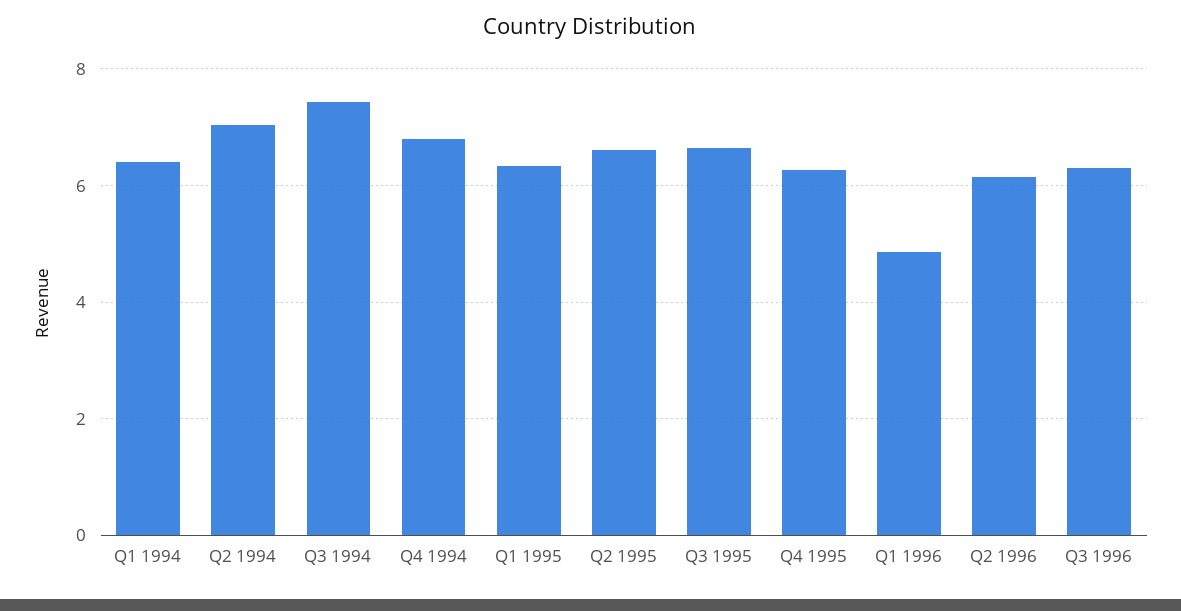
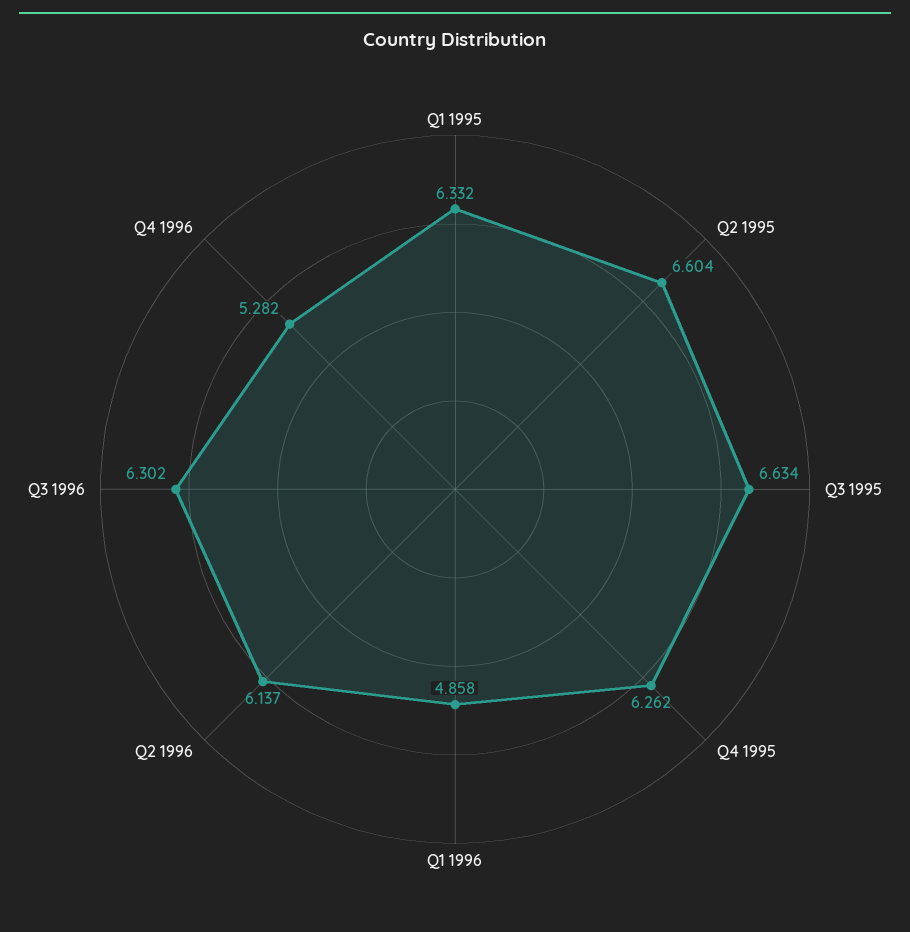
Q1 1994: 6.4 -> none
Q2 1994: 7 -> none
Q3 1994: 7.4 -> none
Q4 1994: 6.8 -> none
Q4 1996: none -> 5.282

